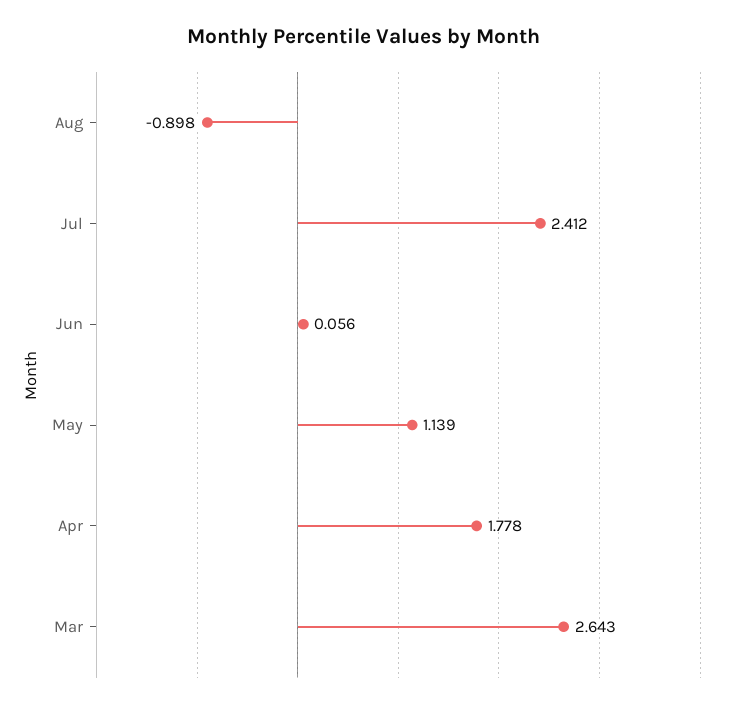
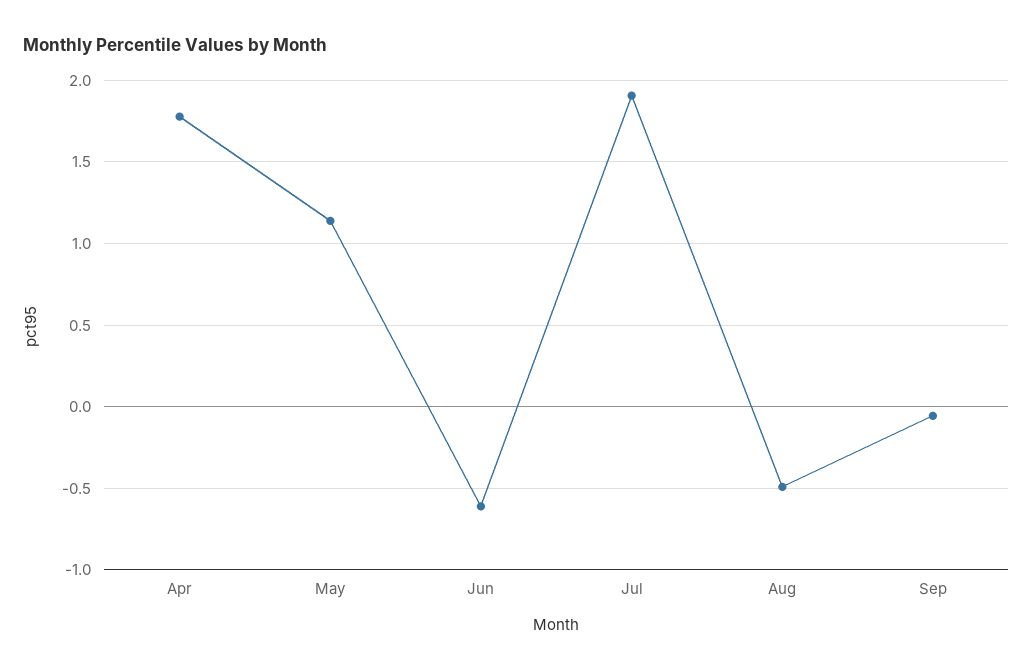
Aug: -0.898 -> -0.5
Jul: 2.412 -> 1.9
Jun: 0.056 -> -0.6
Mar: 2.643 -> none
Sep: none -> -0.05

